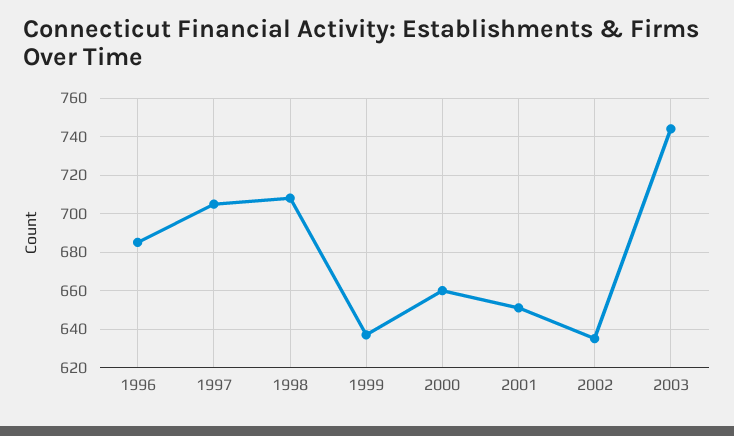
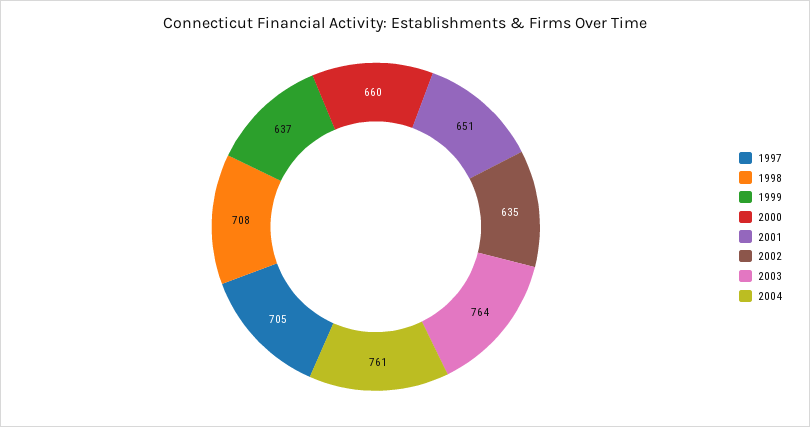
1996: 685 -> none
2003: 745 -> 764
2004: none -> 761

